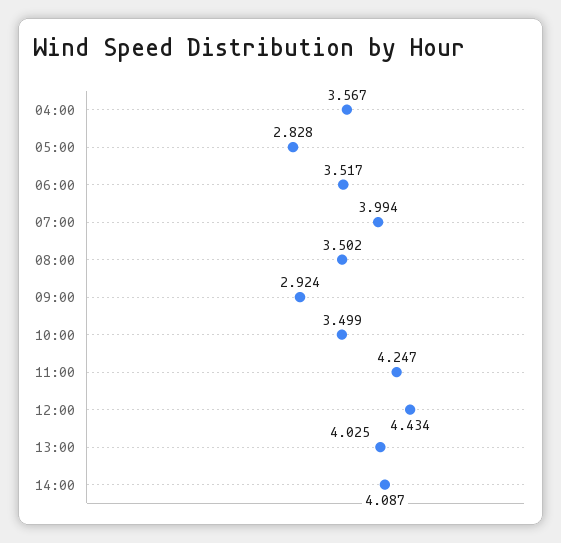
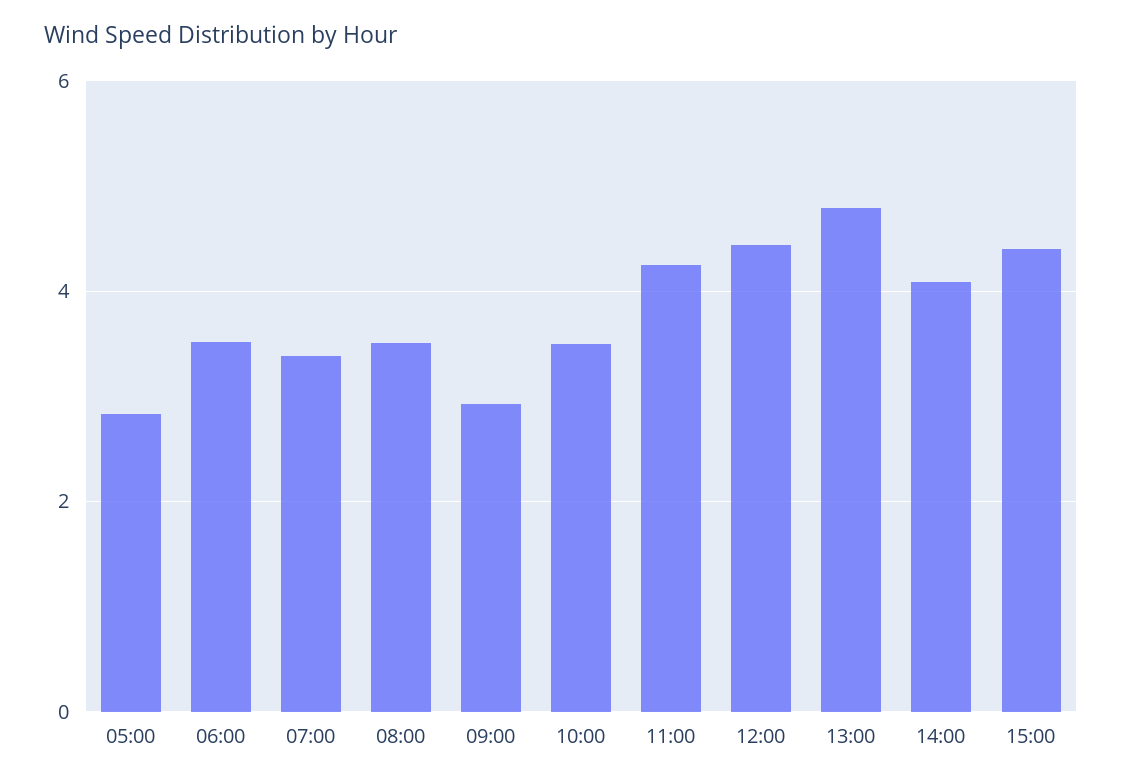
04:00: 3.567 -> none
07:00: 3.994 -> 3.4
13:00: 4.025 -> 4.8
15:00: none -> 4.4

